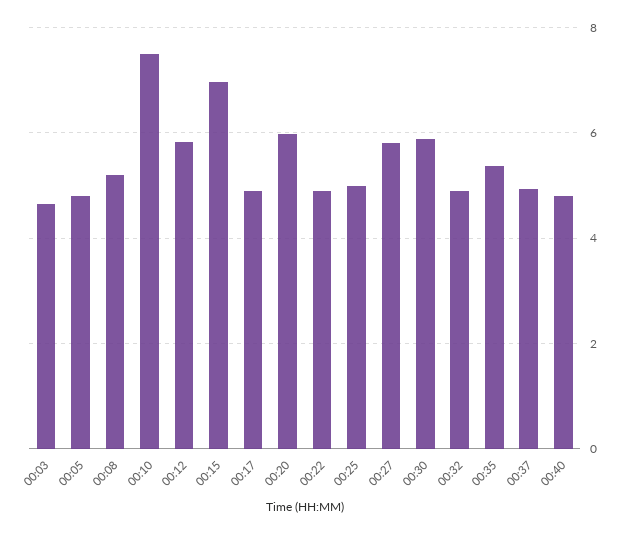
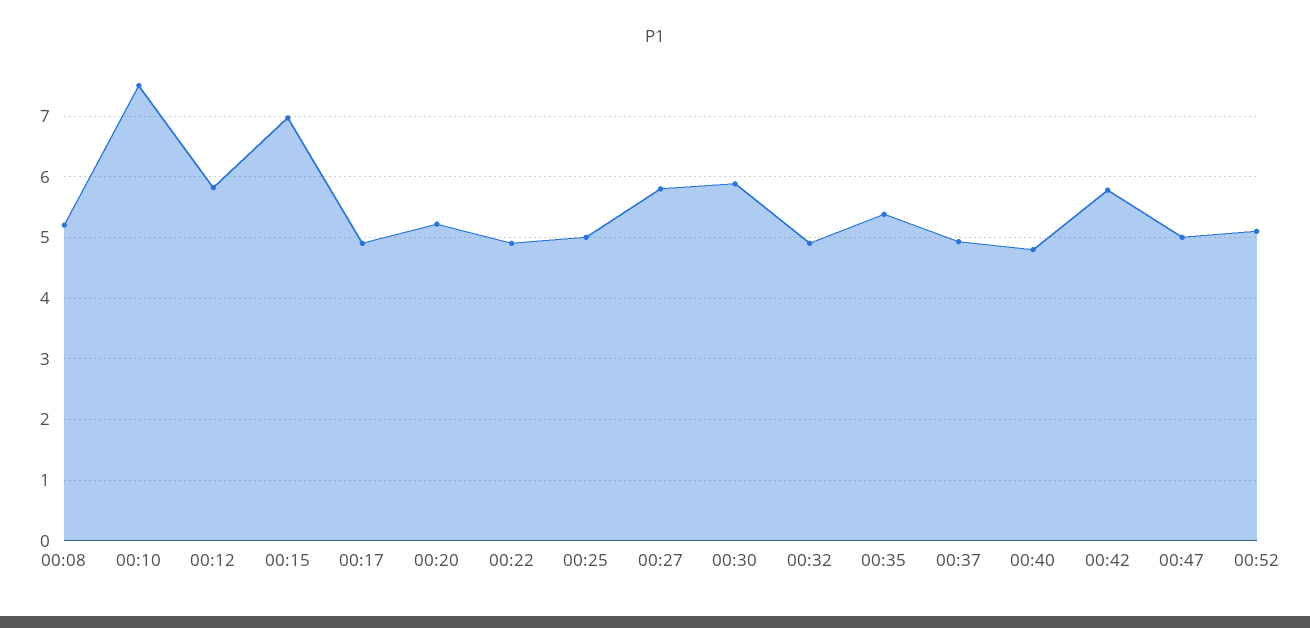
00:03: 4.6 -> none
00:05: 4.8 -> none
00:20: 6 -> 5.2
00:42: none -> 5.8
00:47: none -> 5
00:52: none -> 5.1

